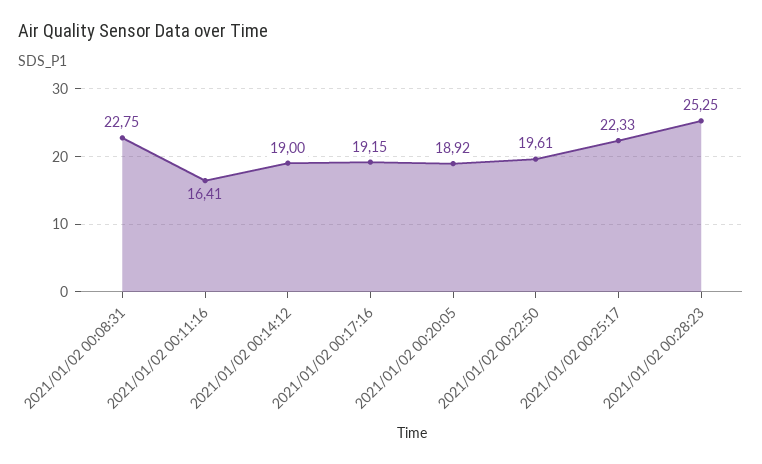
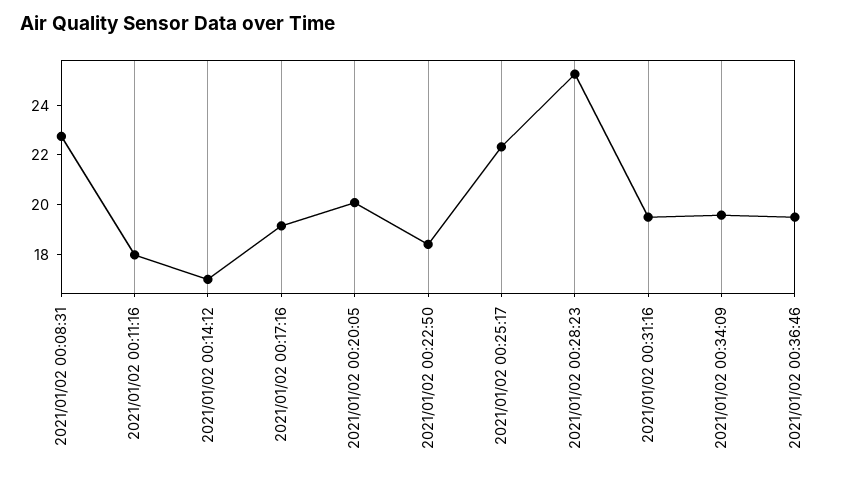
2021/01/02 00:11:16: 16.41 -> 18
2021/01/02 00:14:12: 19 -> 17
2021/01/02 00:20:05: 18.92 -> 20
2021/01/02 00:22:50: 19.61 -> 18.5
2021/01/02 00:31:16: none -> 19.5
2021/01/02 00:34:09: none -> 19.5
2021/01/02 00:36:46: none -> 19.5

